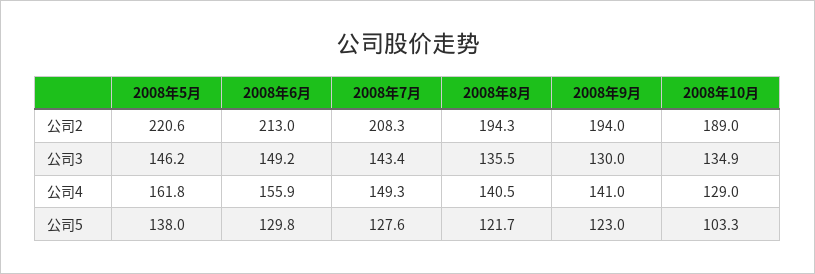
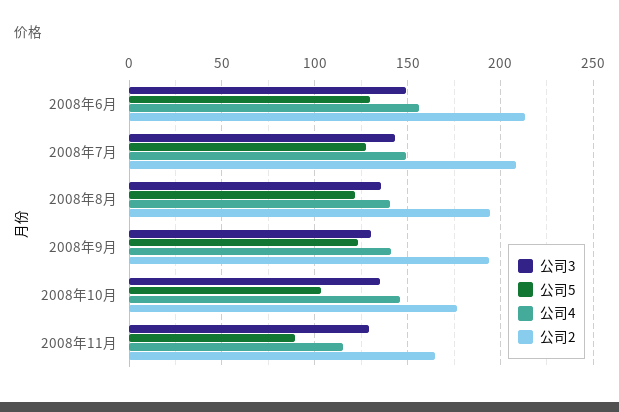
公司2, 2008年5月: 220.6 -> none
公司2, 2008年10月: 189 -> 175
公司3, 2008年5月: 146.2 -> none
公司4, 2008年5月: 161.8 -> none
公司4, 2008年10月: 129 -> 145
公司5, 2008年5月: 138 -> none
公司3, 2008年11月: none -> 130
公司5, 2008年11月: none -> 90
公司4, 2008年11月: none -> 115
公司2, 2008年11月: none -> 165

